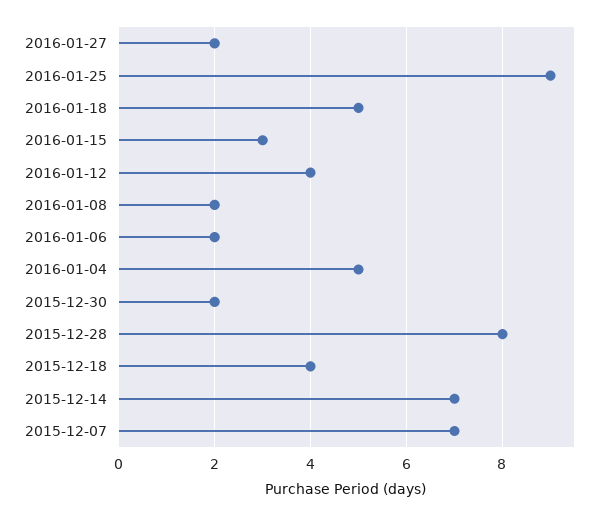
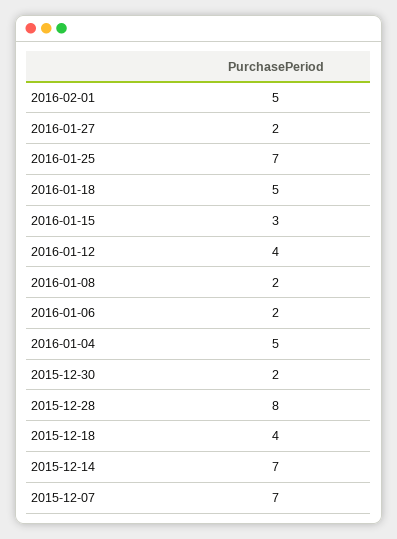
2016-01-25: 9 -> 7
2016-02-01: none -> 5

